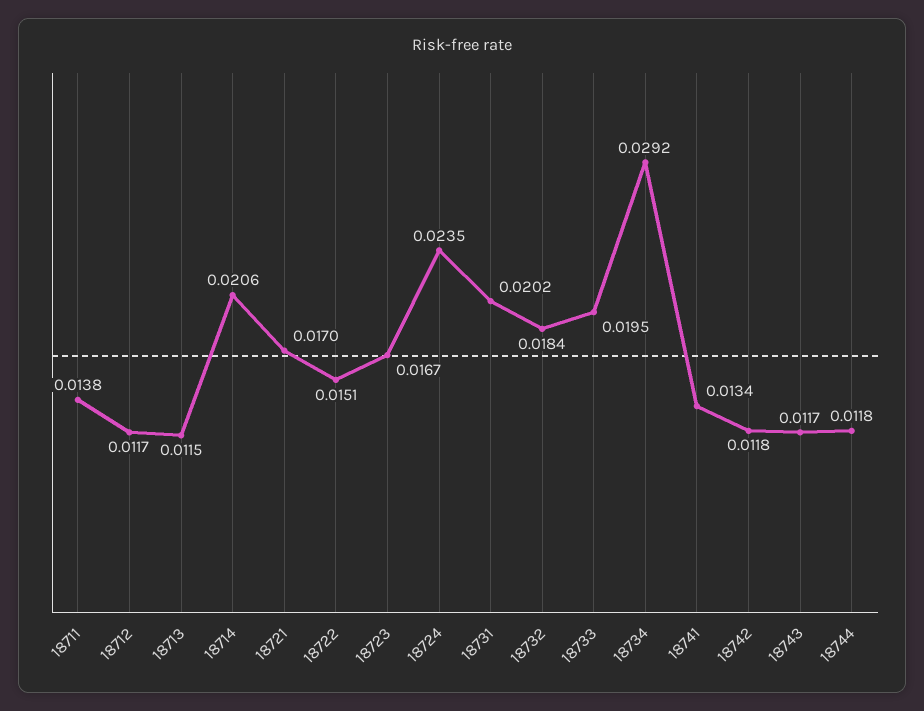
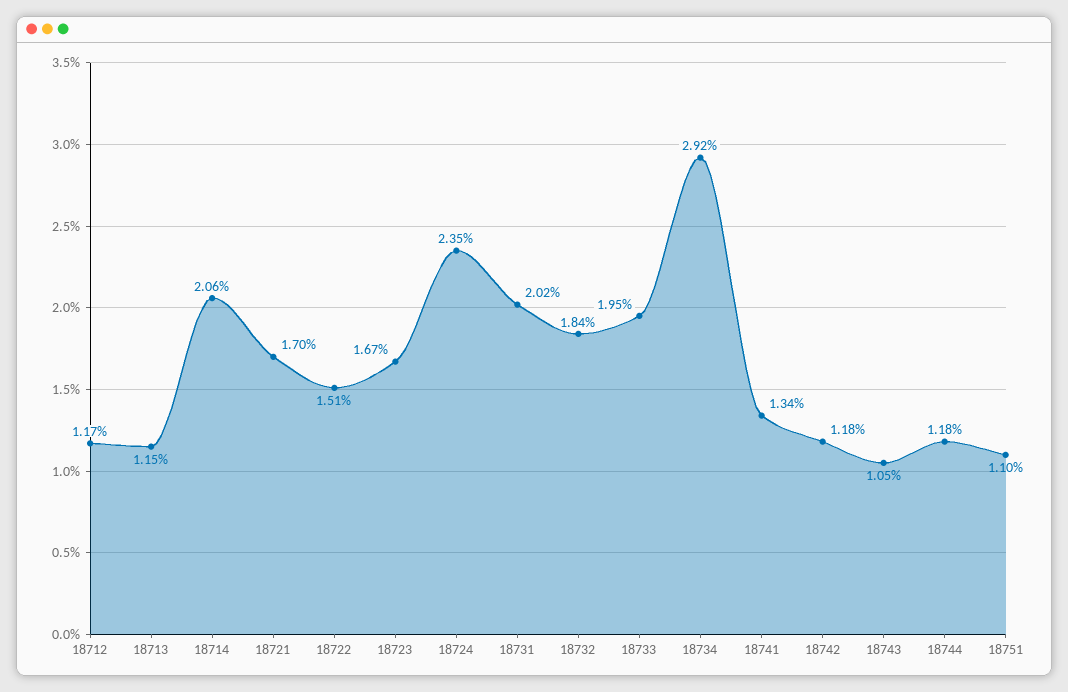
18711: 0.0138 -> none
18743: 0.0117 -> 0.0105
18751: none -> 0.011

